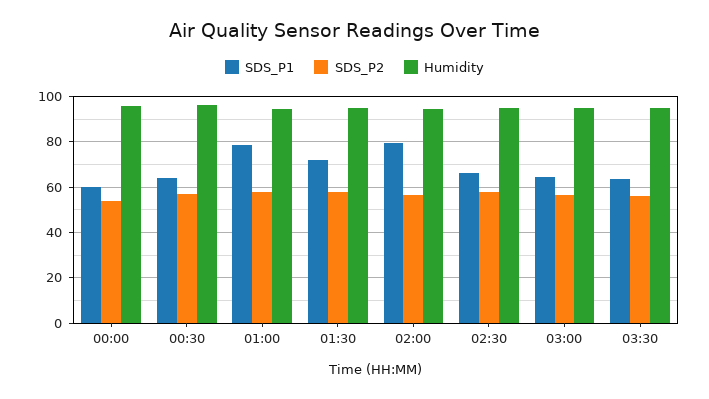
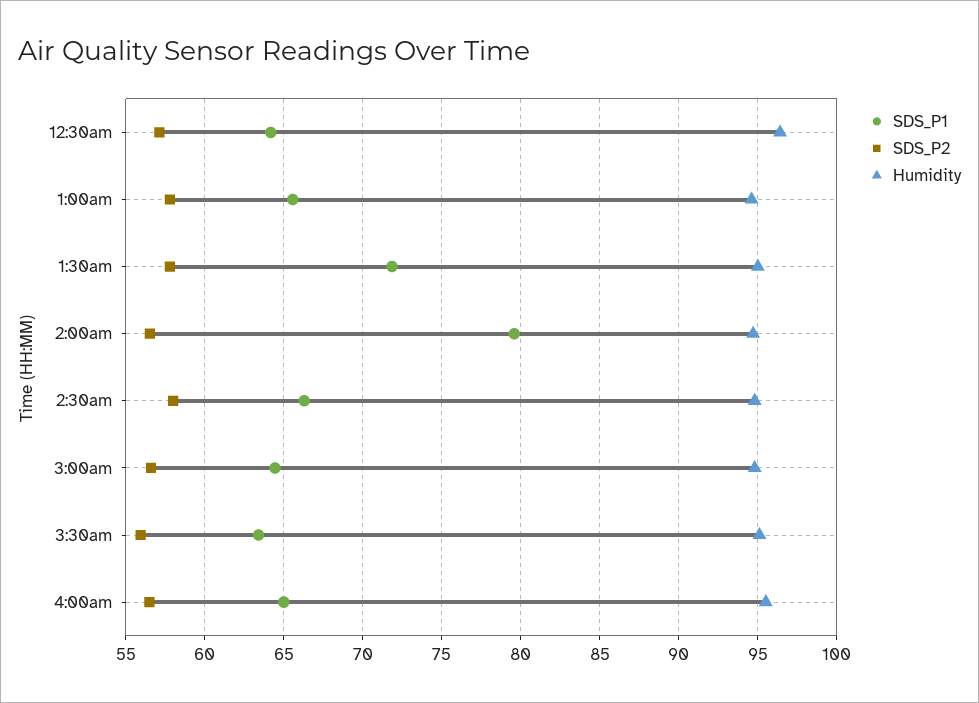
SDS_P1, 00:00: 60 -> none
SDS_P2, 00:00: 55 -> none
Humidity, 00:00: 95 -> none
SDS_P1, 01:00: 80 -> 65.5
SDS_P1, 4:00am: none -> 65
SDS_P2, 4:00am: none -> 56.5
Humidity, 4:00am: none -> 95.5

